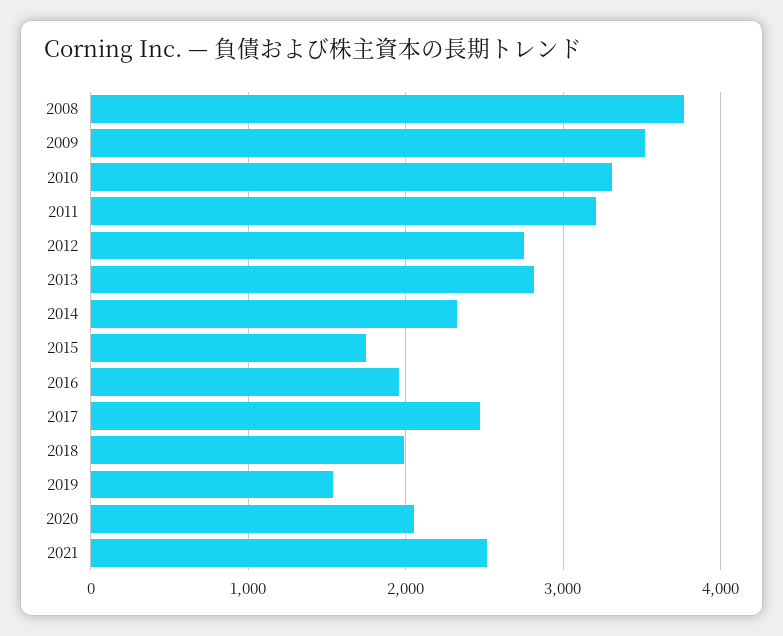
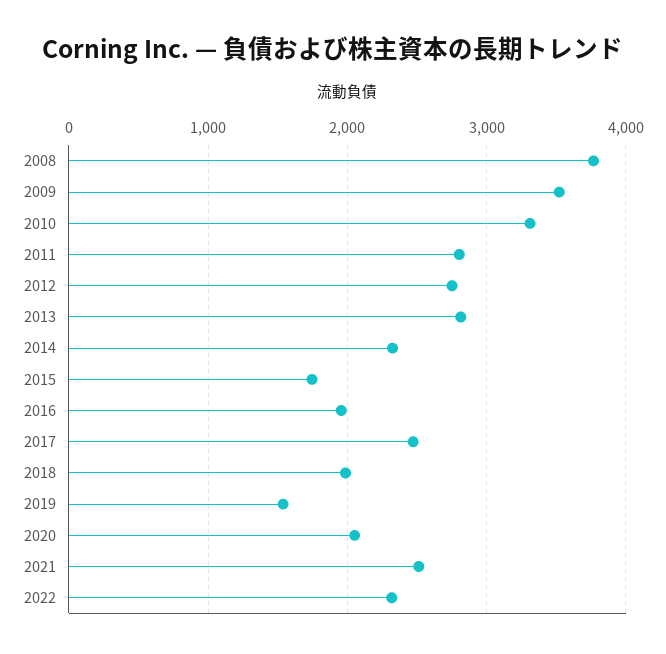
2011: 3200 -> 2800
2022: none -> 2300

